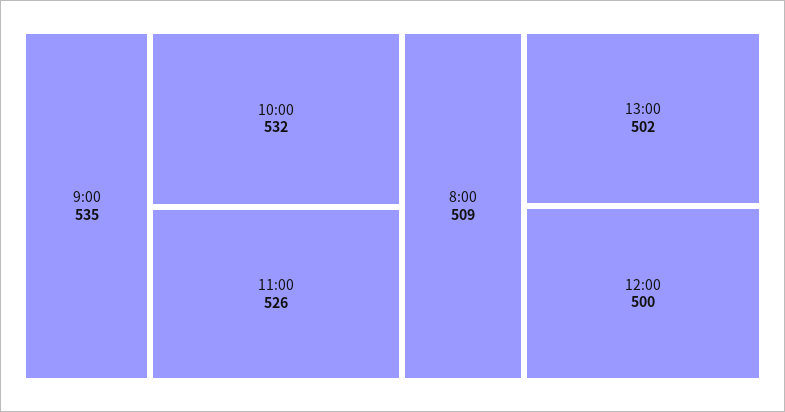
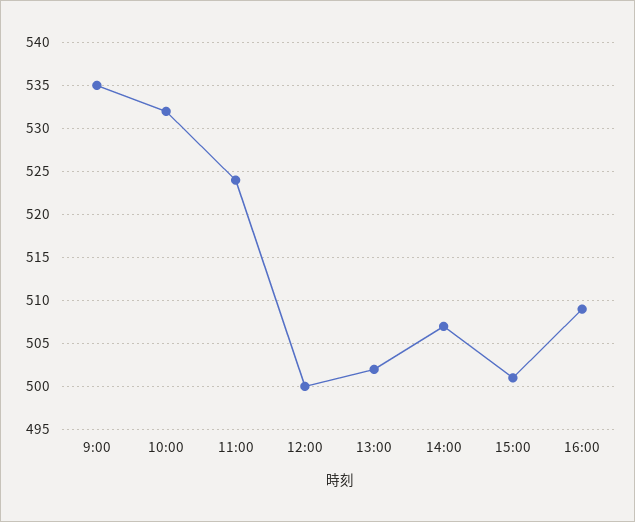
11:00: 526 -> 524
8:00: 509 -> none
14:00: none -> 507
15:00: none -> 501
16:00: none -> 509

